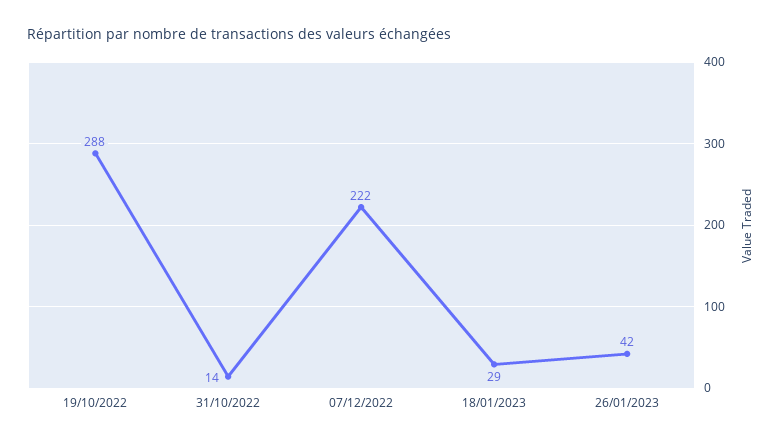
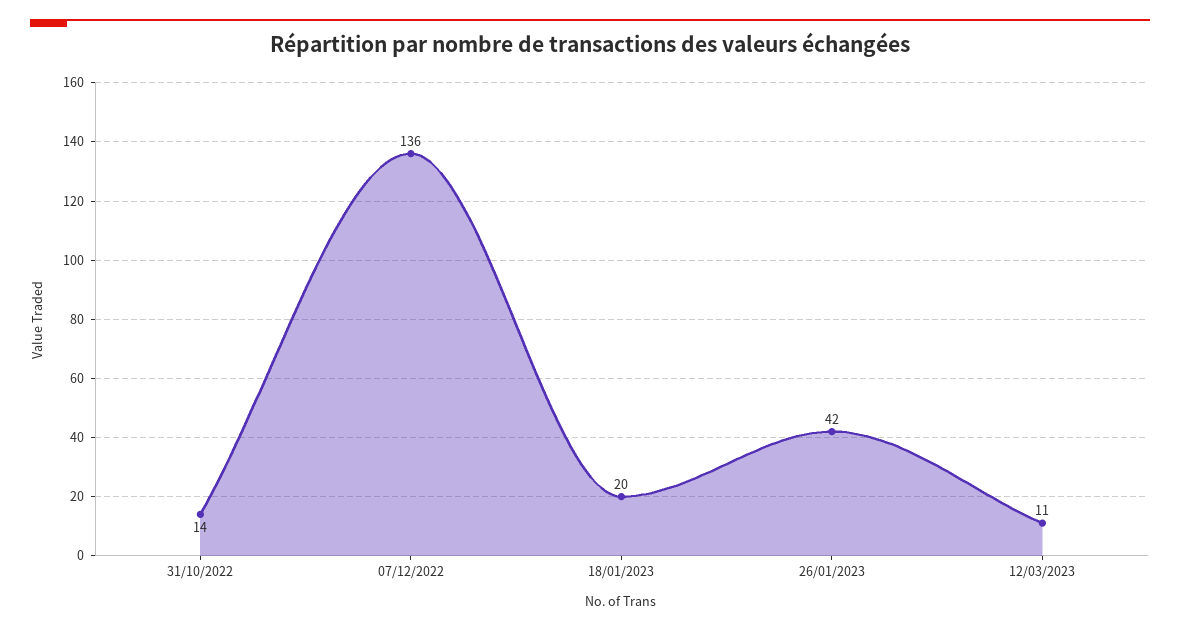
19/10/2022: 288 -> none
07/12/2022: 222 -> 136
18/01/2023: 29 -> 20
12/03/2023: none -> 11

